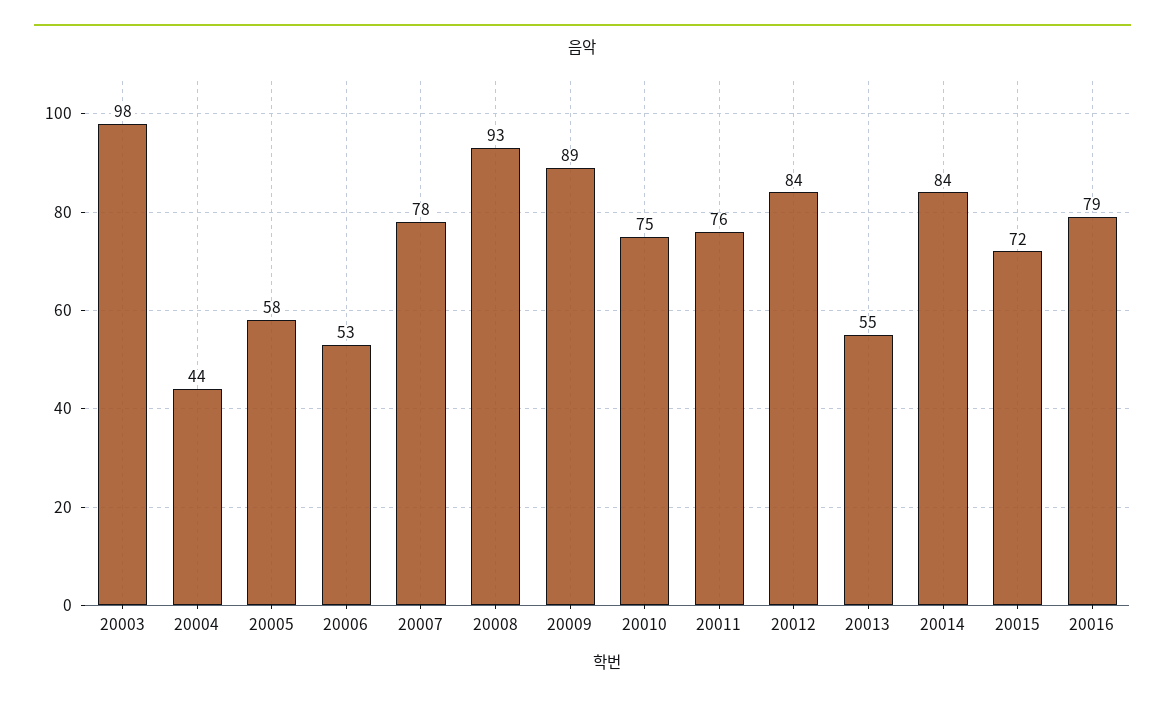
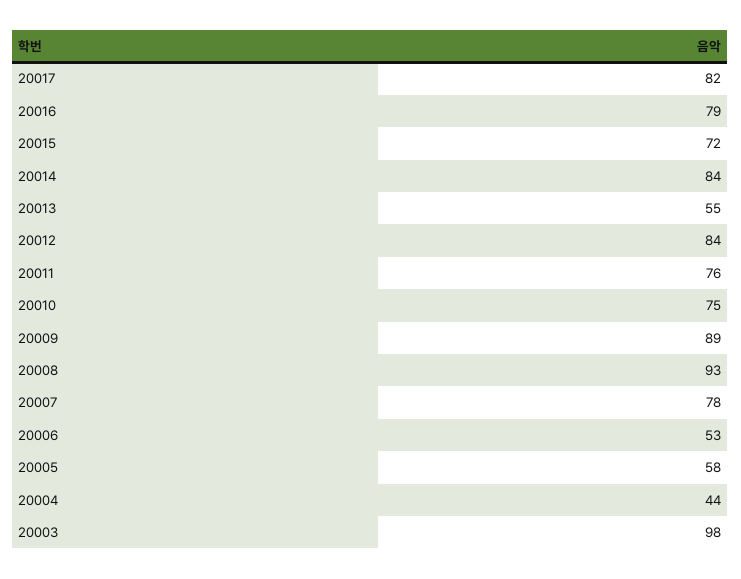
20017: none -> 82

